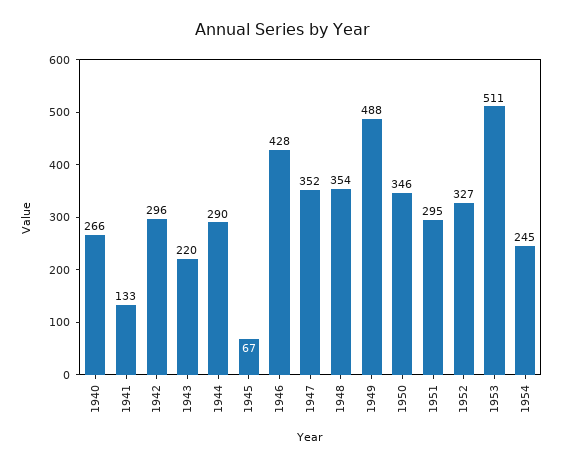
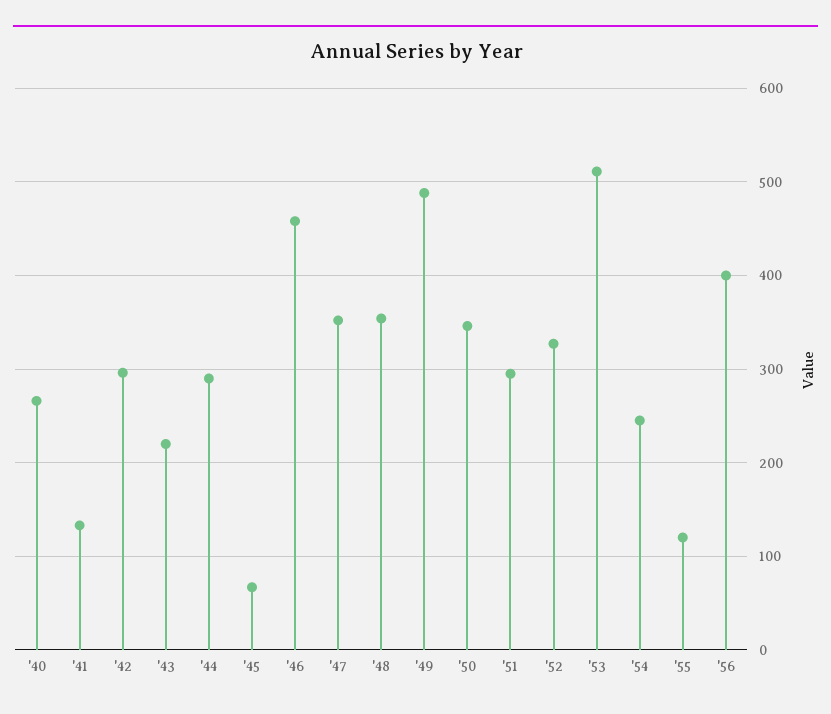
1946: 428 -> 460
'55: none -> 120
'56: none -> 400

